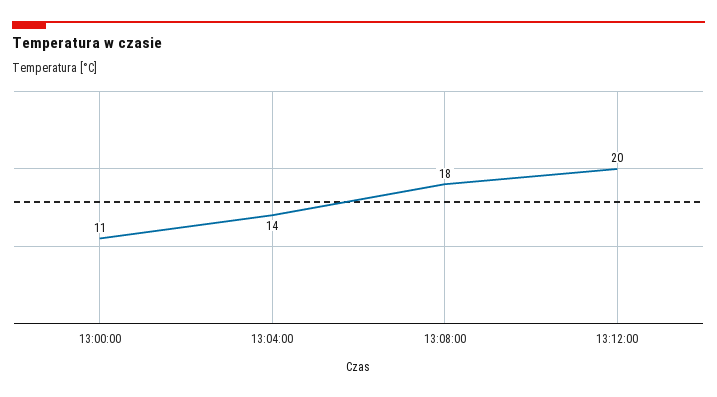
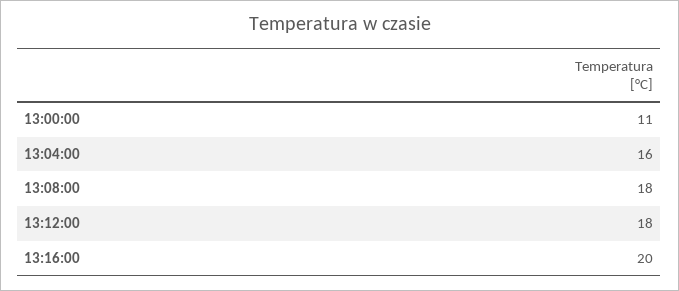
13:04:00: 14 -> 16
13:12:00: 20 -> 18
13:16:00: none -> 20

